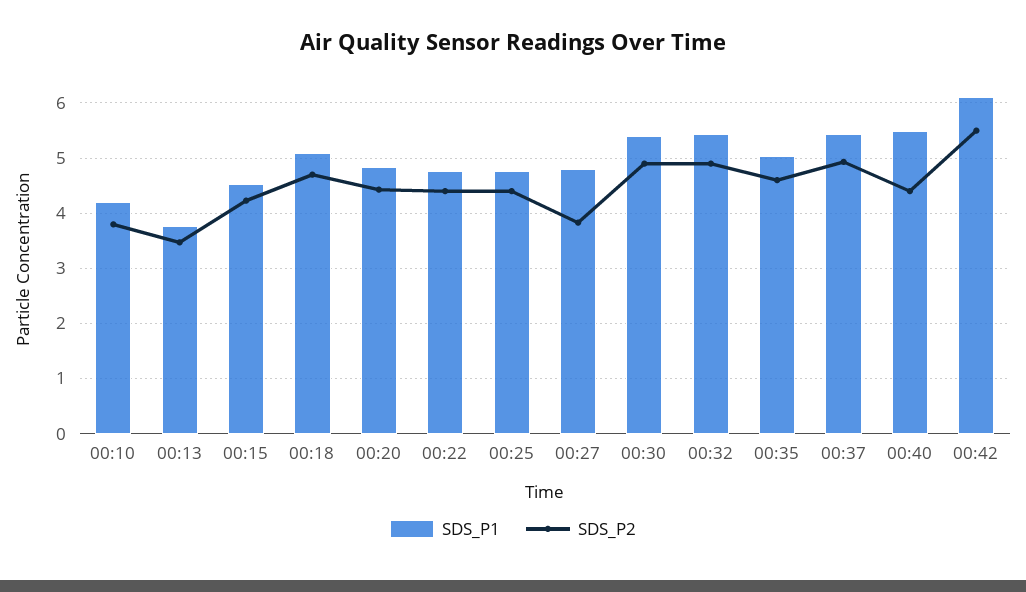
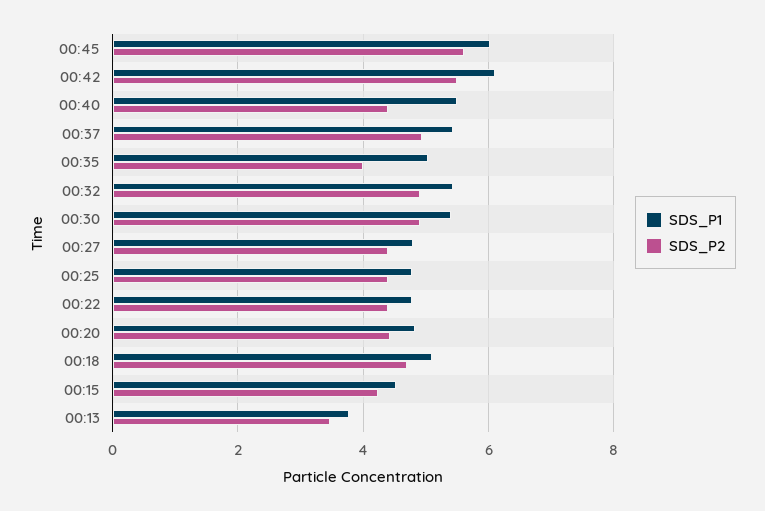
SDS_P1, 00:10: 4.2 -> none
SDS_P2, 00:10: 3.8 -> none
SDS_P2, 00:27: 3.8 -> 4.4
SDS_P2, 00:35: 4.6 -> 4
SDS_P1, 00:45: none -> 6
SDS_P2, 00:45: none -> 5.6

